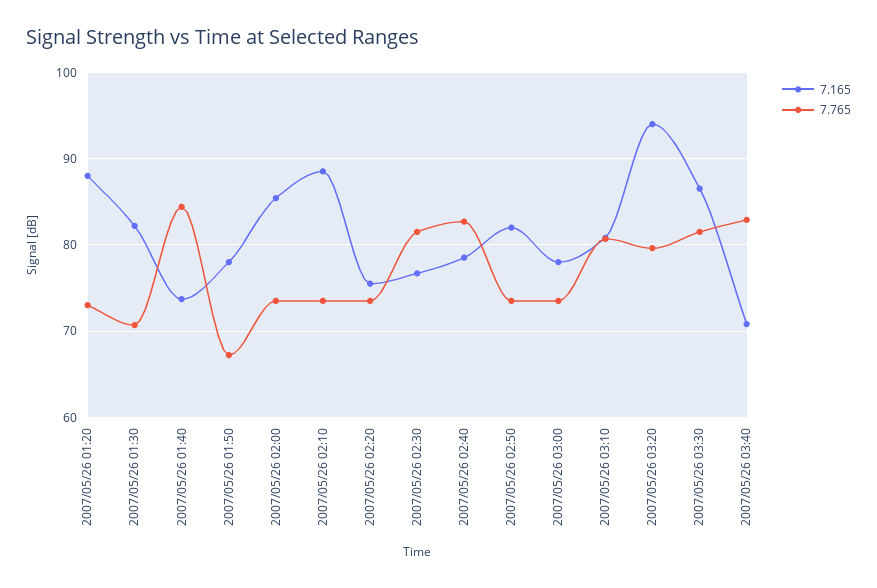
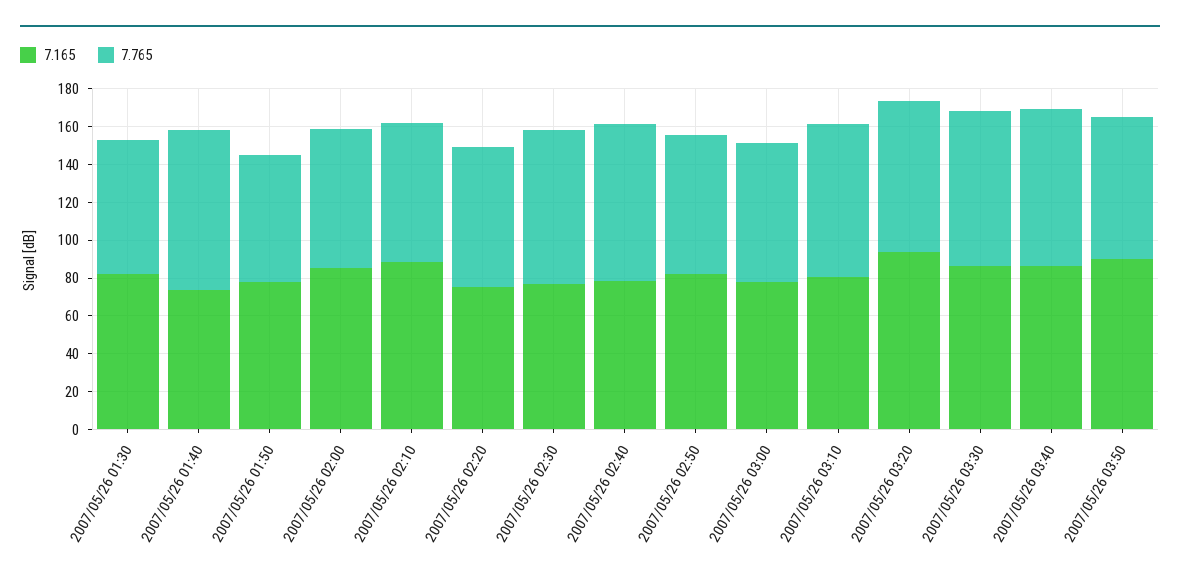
7.165, 2007/05/26 01:20: 88 -> none
7.765, 2007/05/26 01:20: 73 -> none
7.165, 2007/05/26 03:40: 71 -> 85
7.165, 2007/05/26 03:50: none -> 90
7.765, 2007/05/26 03:50: none -> 75

